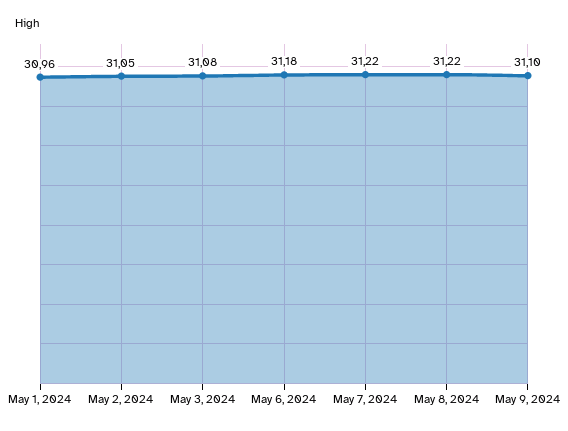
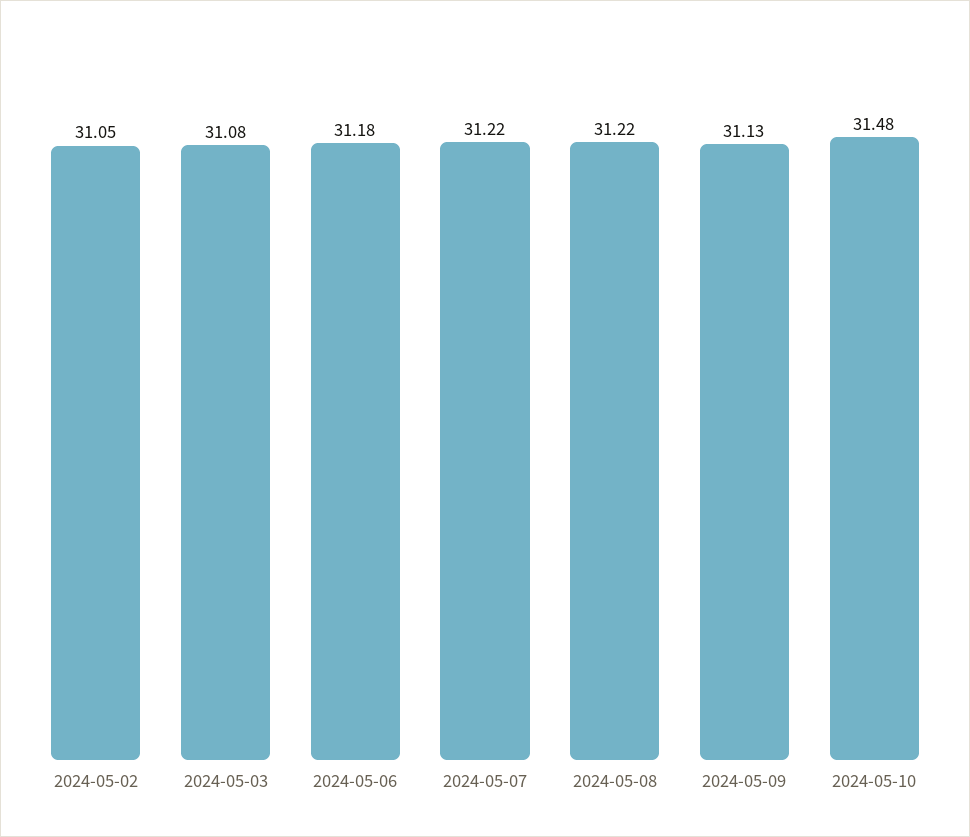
May 1, 2024: 30.96 -> none
May 9, 2024: 31.1 -> 31.13
2024-05-10: none -> 31.48

